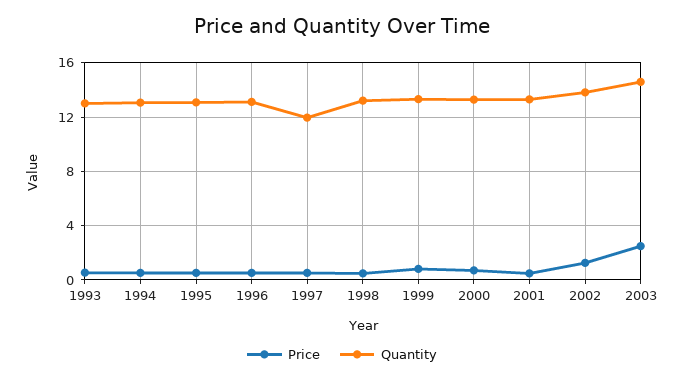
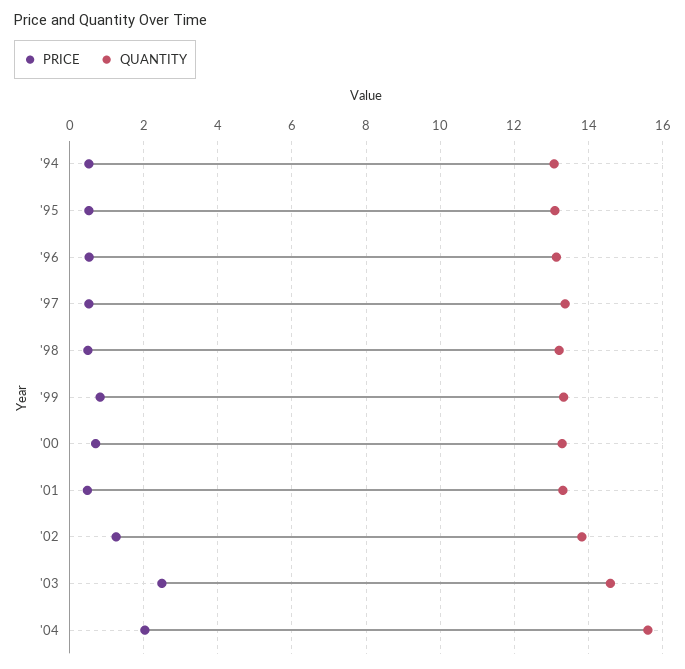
Price, 1993: 0.5 -> none
Quantity, 1993: 13 -> none
Quantity, 1997: 12 -> 13.4
Price, '04: none -> 2
Quantity, '04: none -> 15.6

